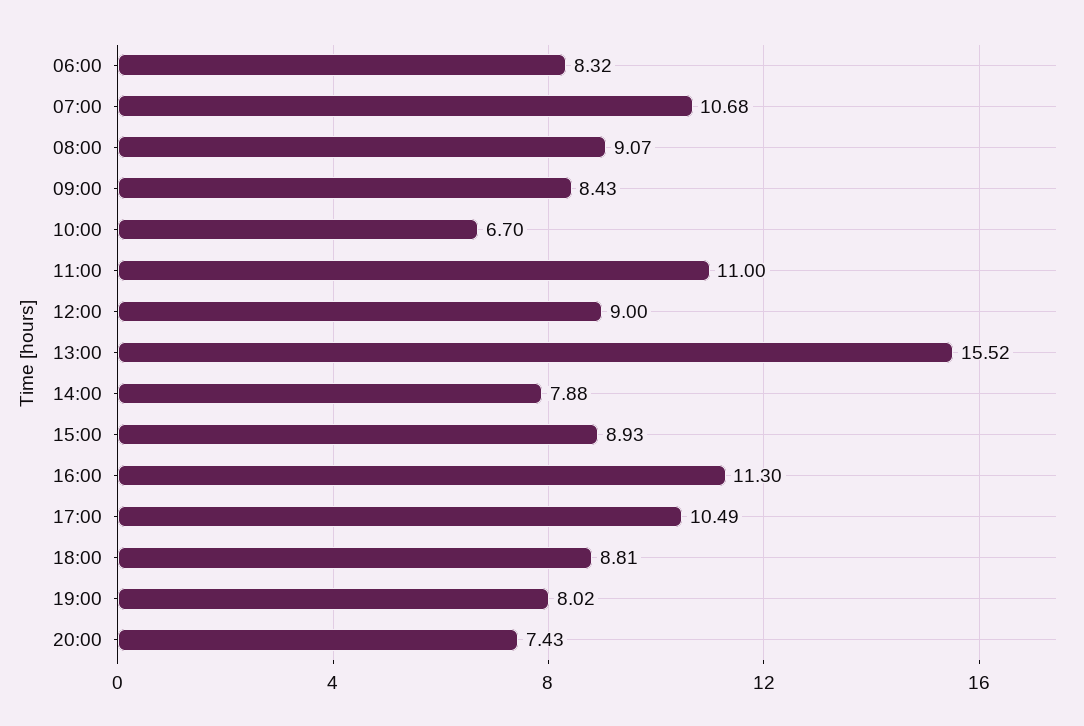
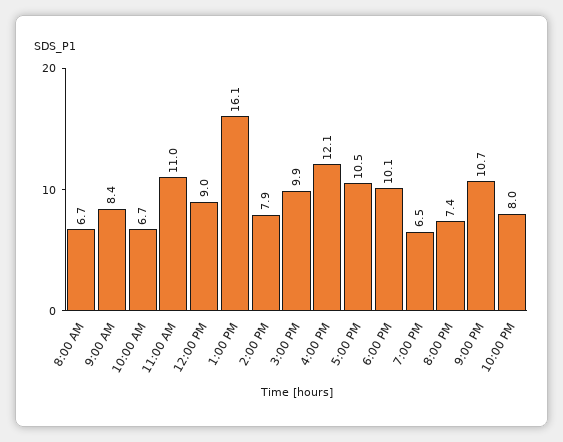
06:00: 8.32 -> none
07:00: 10.68 -> none
08:00: 9.07 -> 6.7
13:00: 15.52 -> 16.1
15:00: 8.93 -> 9.9
16:00: 11.3 -> 12.1
18:00: 8.81 -> 10.1
19:00: 8.02 -> 6.5
9:00 PM: none -> 10.7
10:00 PM: none -> 8

